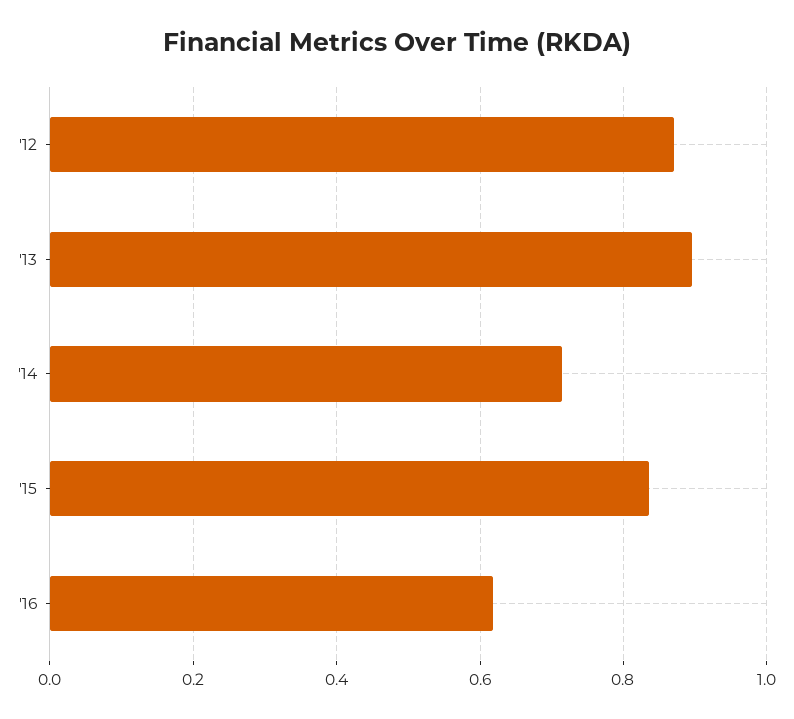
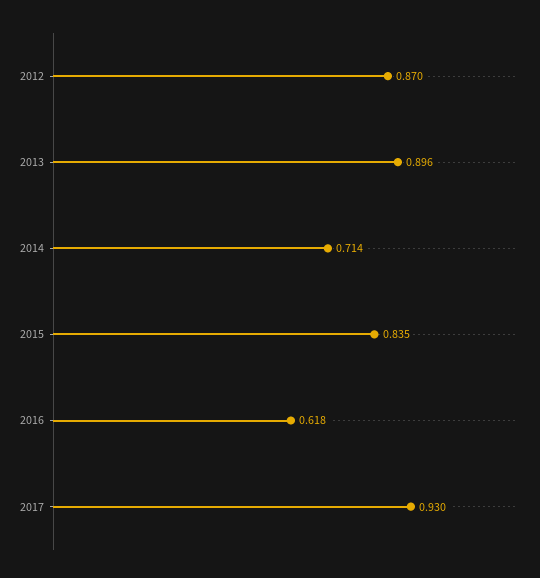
2017: none -> 0.93

